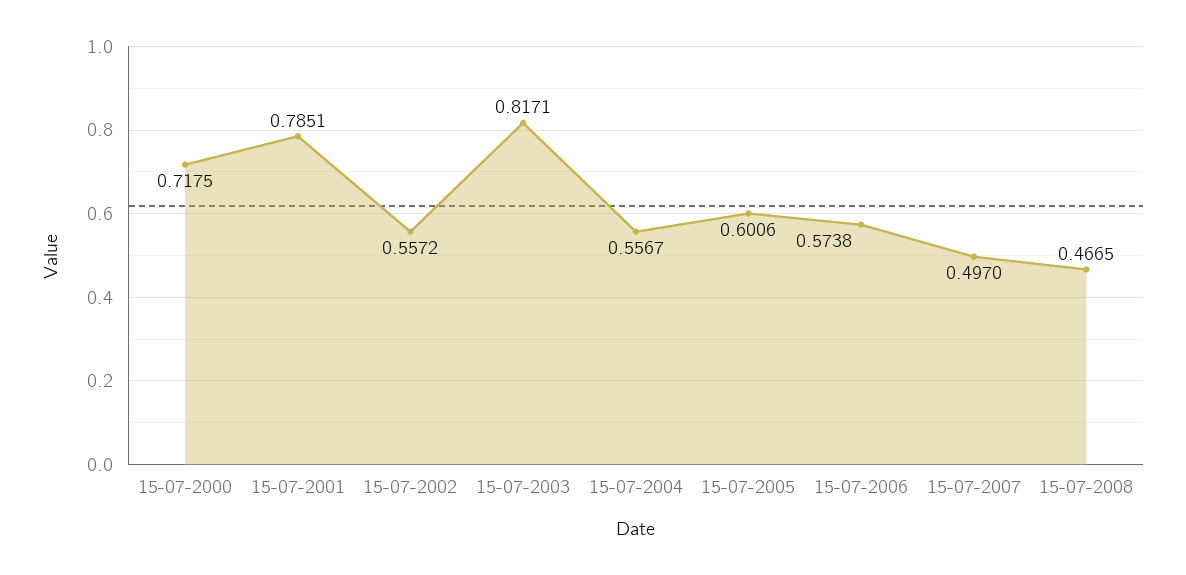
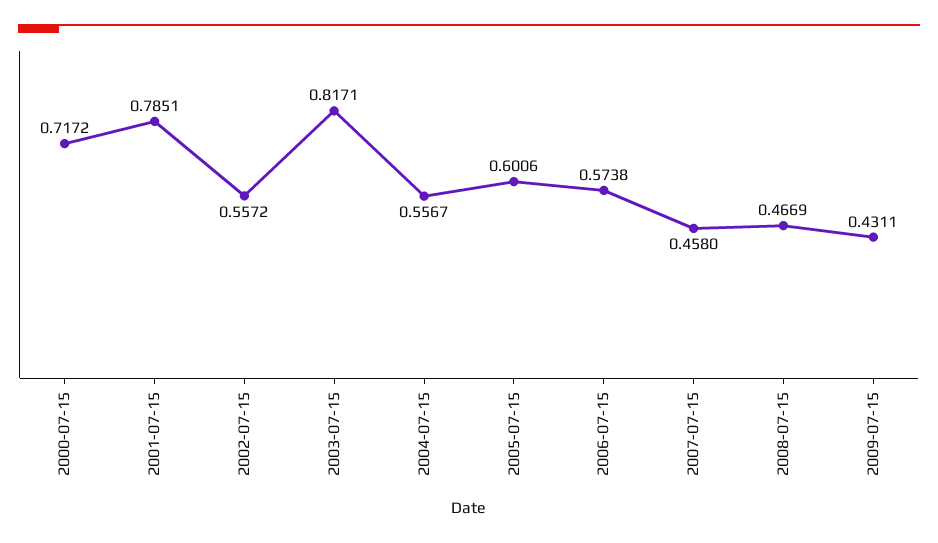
15-07-2000: 0.7175 -> 0.7172
15-07-2007: 0.497 -> 0.458
15-07-2008: 0.4665 -> 0.4669
2009-07-15: none -> 0.4311

